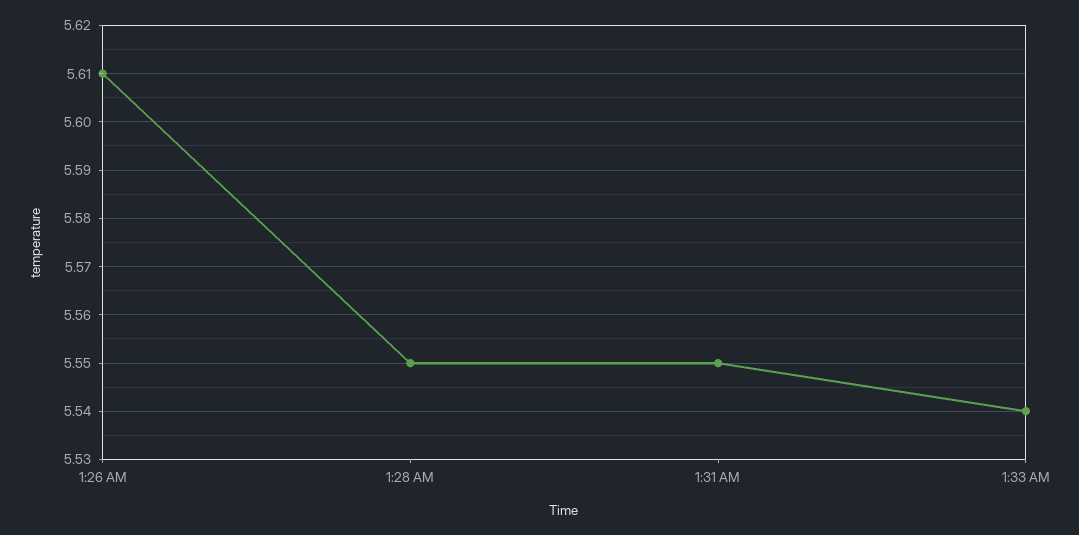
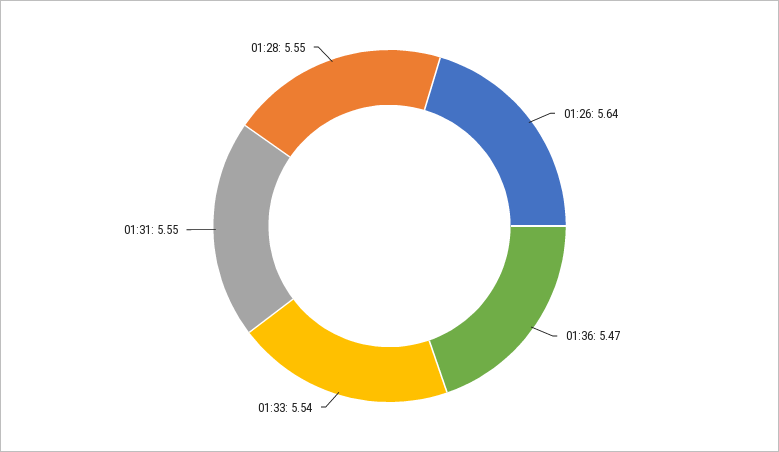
1:26 AM: 5.61 -> 5.64
01:36: none -> 5.47

